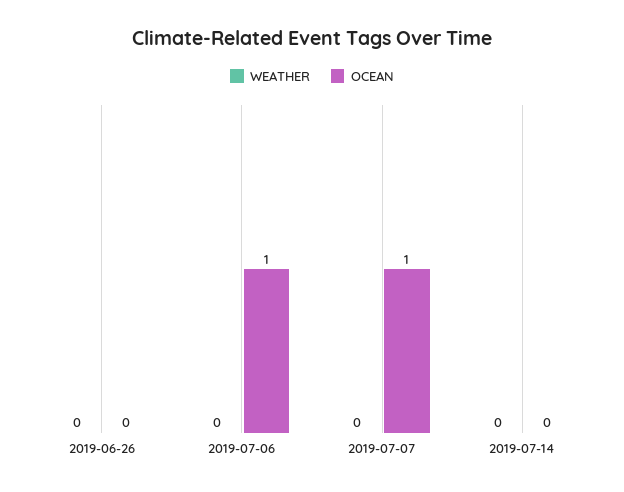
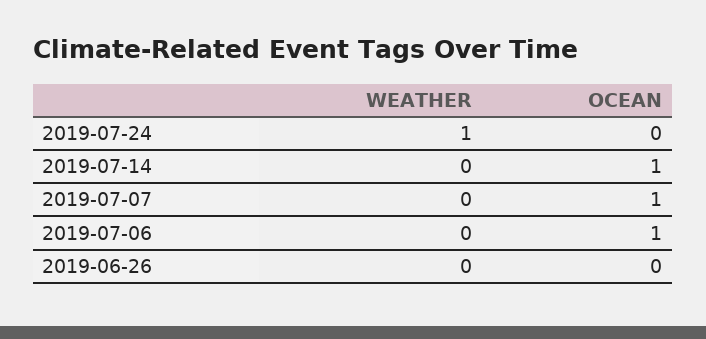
OCEAN, 2019-07-14: 0 -> 1
WEATHER, 2019-07-24: none -> 1
OCEAN, 2019-07-24: none -> 0

